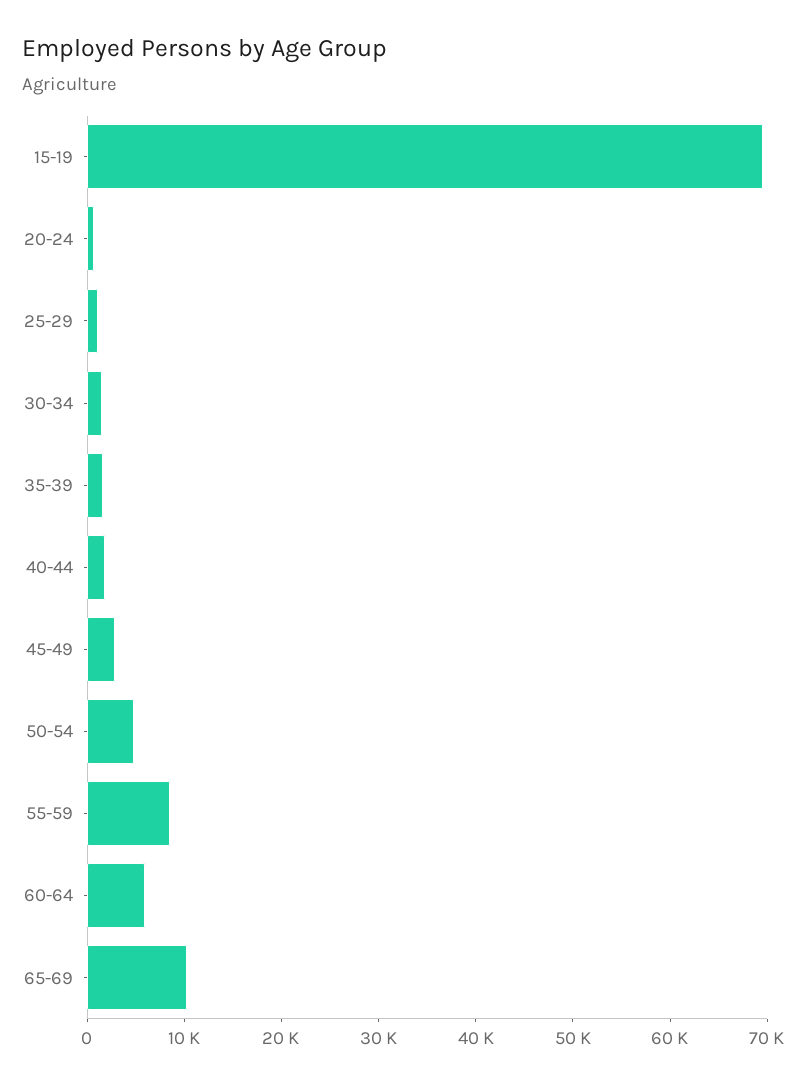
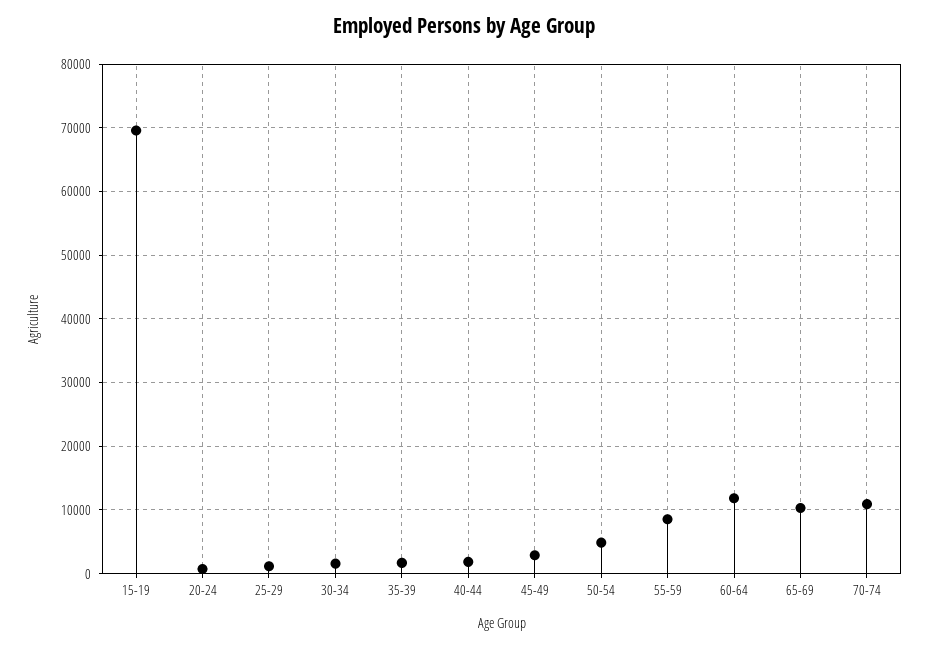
60-64: 6000 -> 12000
70-74: none -> 11000

